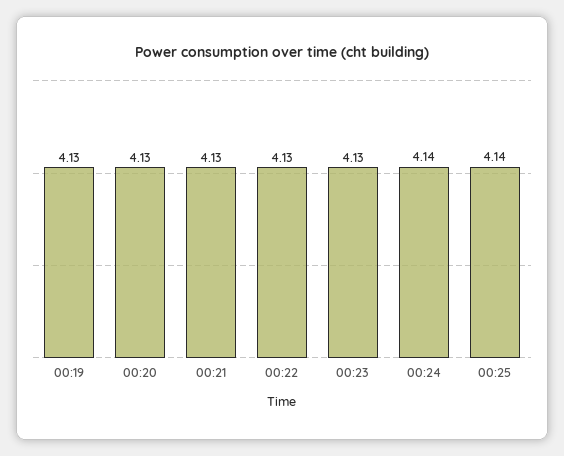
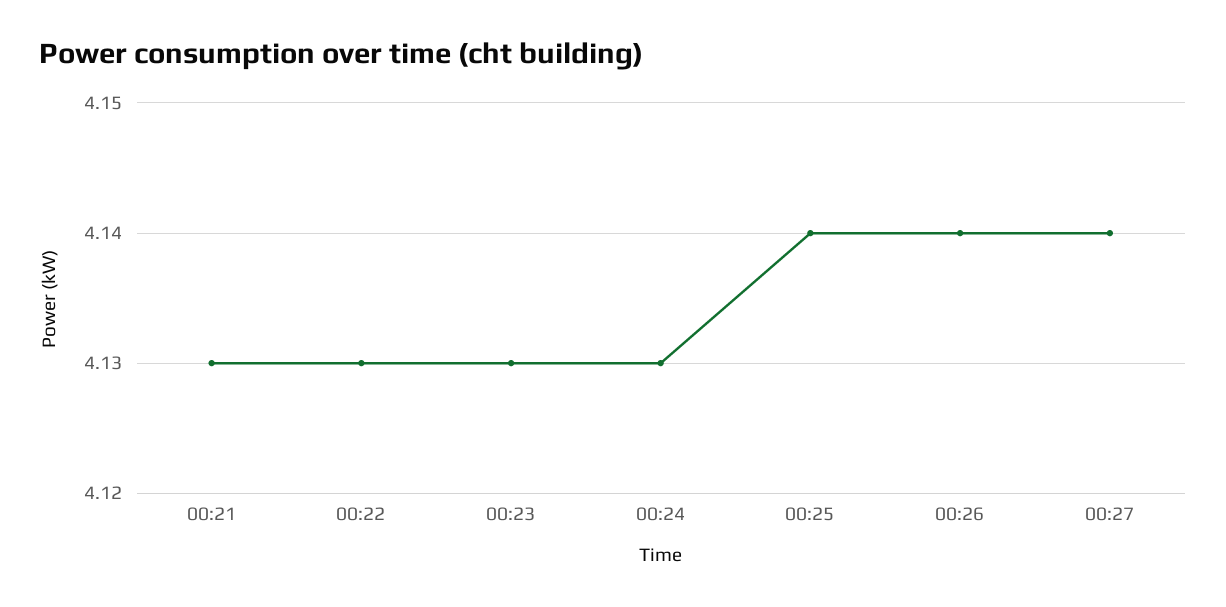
00:19: 4.13 -> none
00:20: 4.13 -> none
00:24: 4.14 -> 4.13
00:26: none -> 4.14
00:27: none -> 4.14

